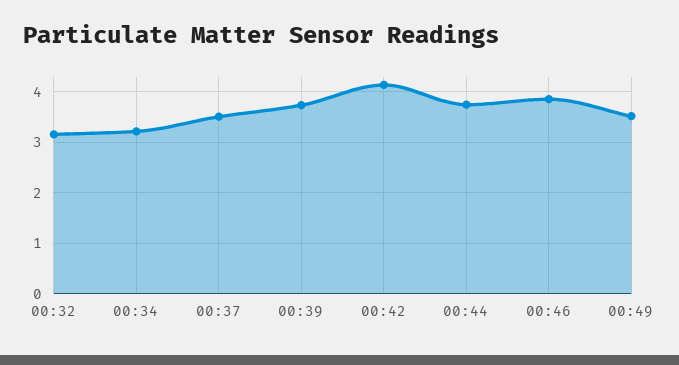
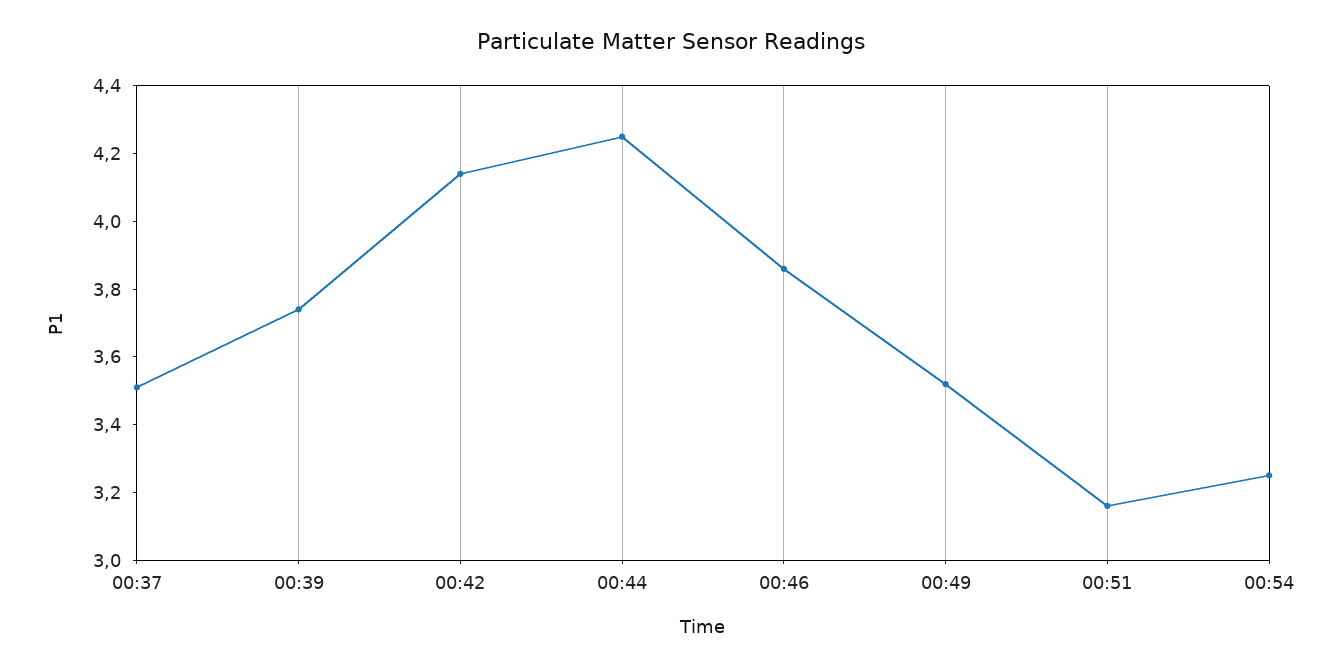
00:32: 3.2 -> none
00:34: 3.2 -> none
00:44: 3.8 -> 4.25
00:51: none -> 3.15
00:54: none -> 3.25

